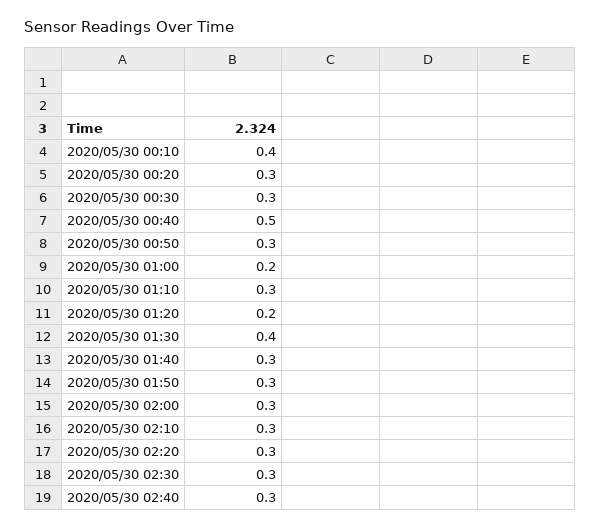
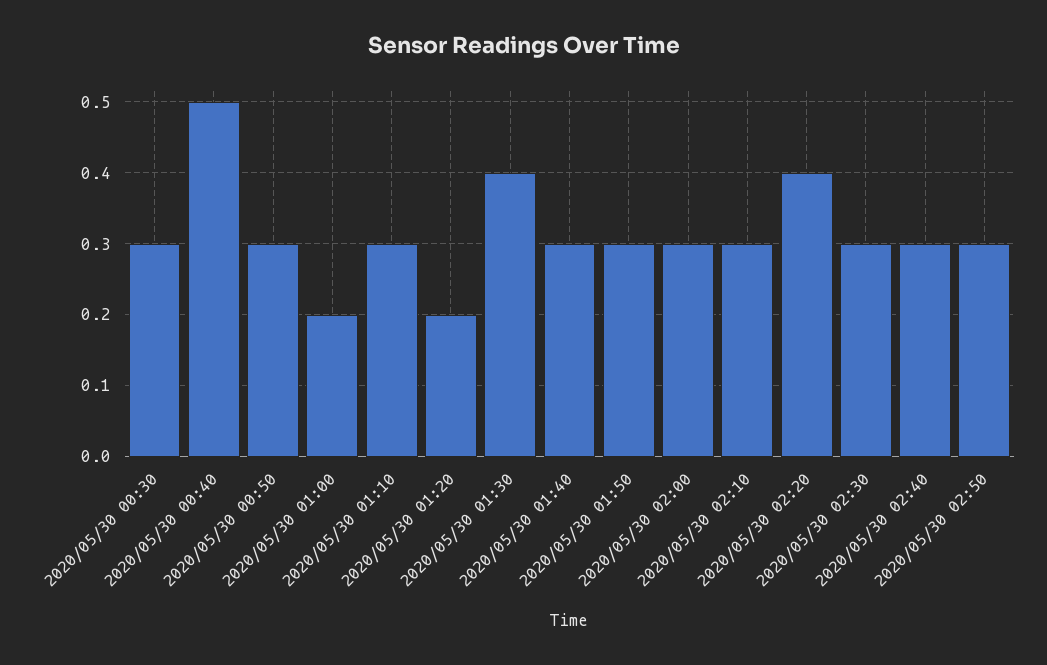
2020/05/30 00:10: 0.4 -> none
2020/05/30 00:20: 0.3 -> none
2020/05/30 02:20: 0.3 -> 0.4
2020/05/30 02:50: none -> 0.3

